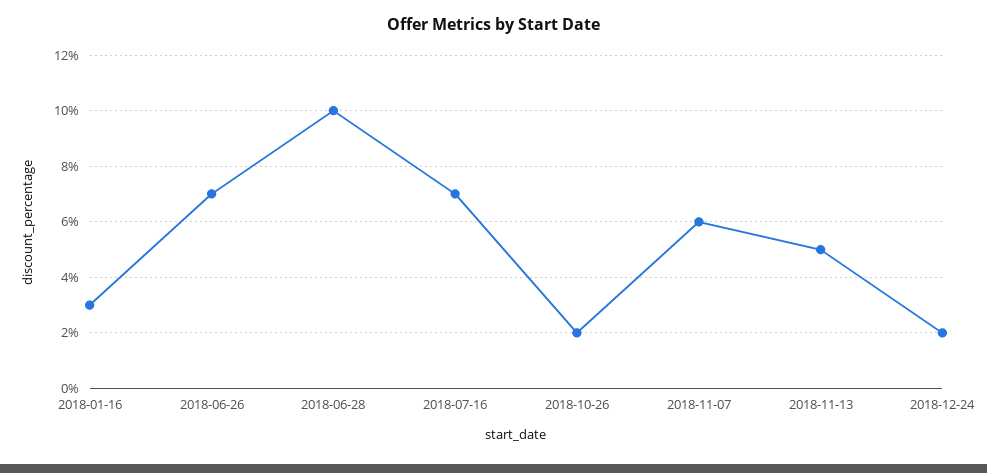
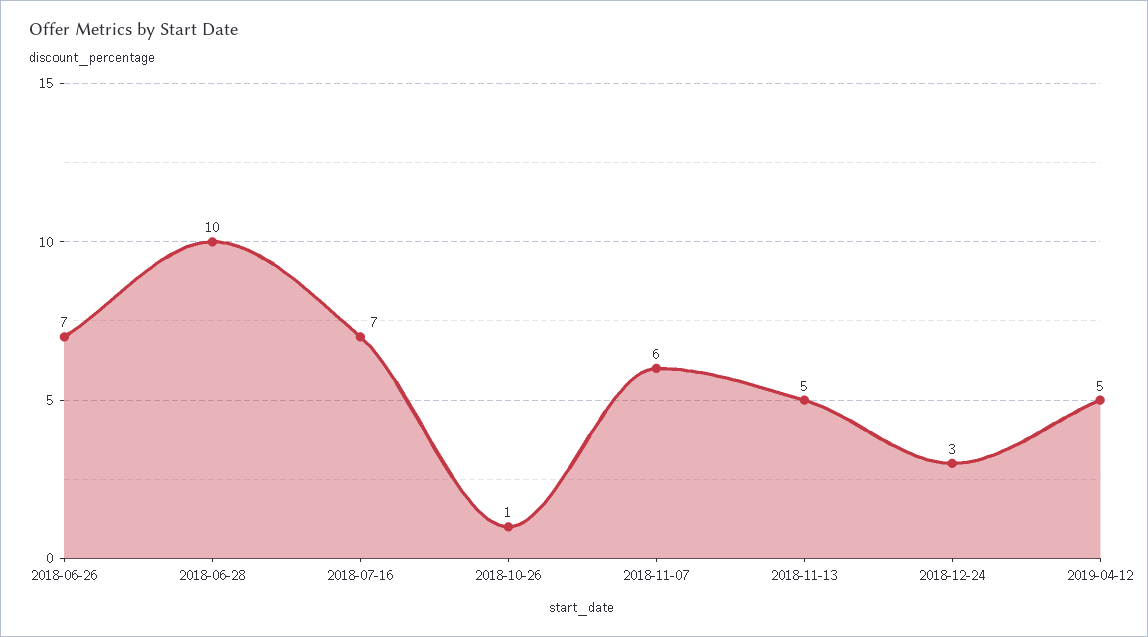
2018-01-16: 3 -> none
2018-10-26: 2 -> 1
2018-12-24: 2 -> 3
2019-04-12: none -> 5

